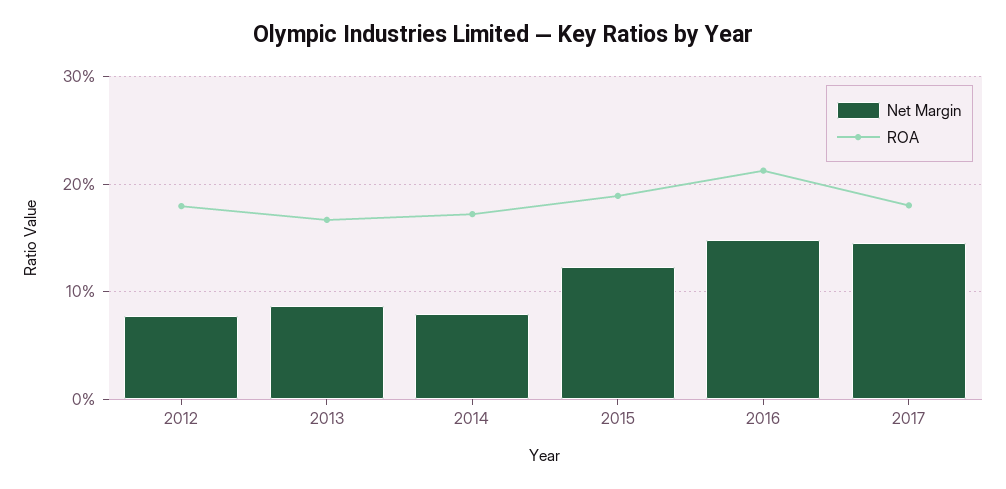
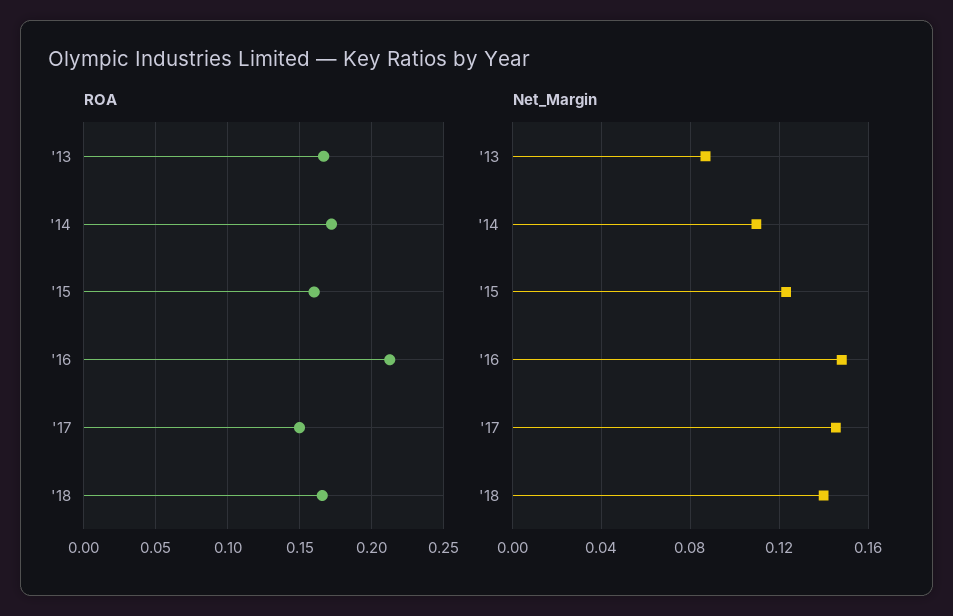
Net Margin, 2012: 0.08 -> none
ROA, 2012: 0.18 -> none
Net Margin, 2014: 0.08 -> 0.11
ROA, 2015: 0.19 -> 0.16
ROA, 2017: 0.18 -> 0.15
ROA, '18: none -> 0.165
Net Margin, '18: none -> 0.14

